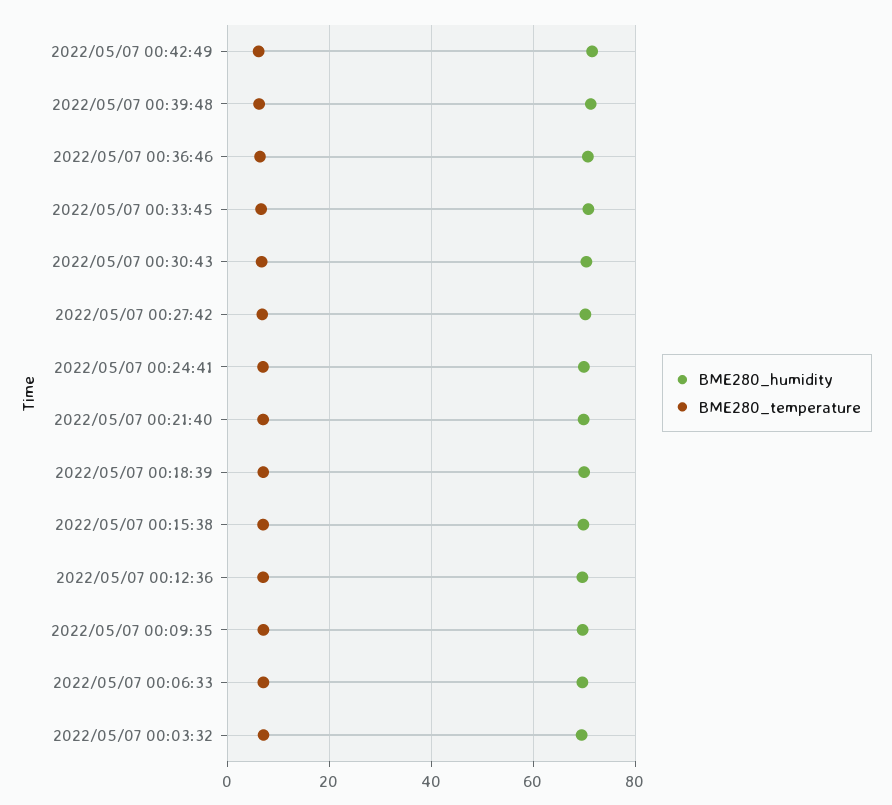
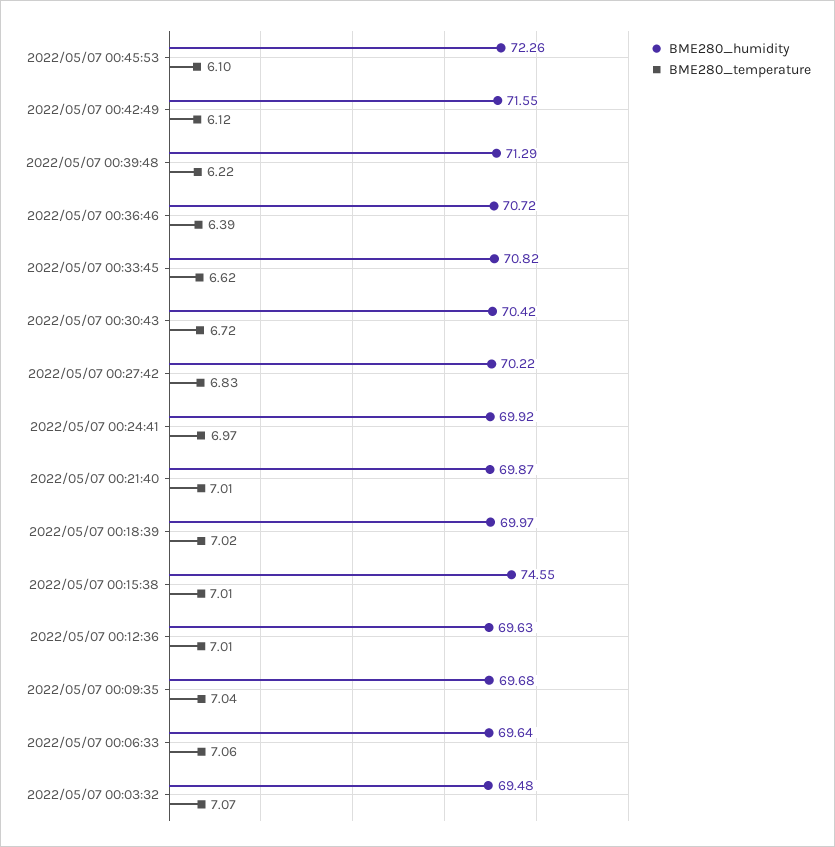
BME280_humidity, 2022/05/07 00:15:38: 70 -> 74.55
BME280_humidity, 2022/05/07 00:45:53: none -> 72.26
BME280_temperature, 2022/05/07 00:45:53: none -> 6.1

